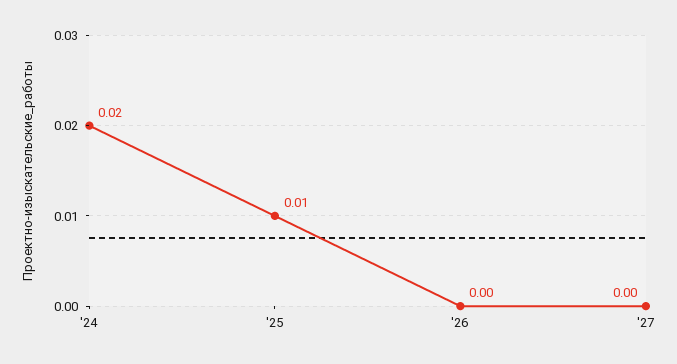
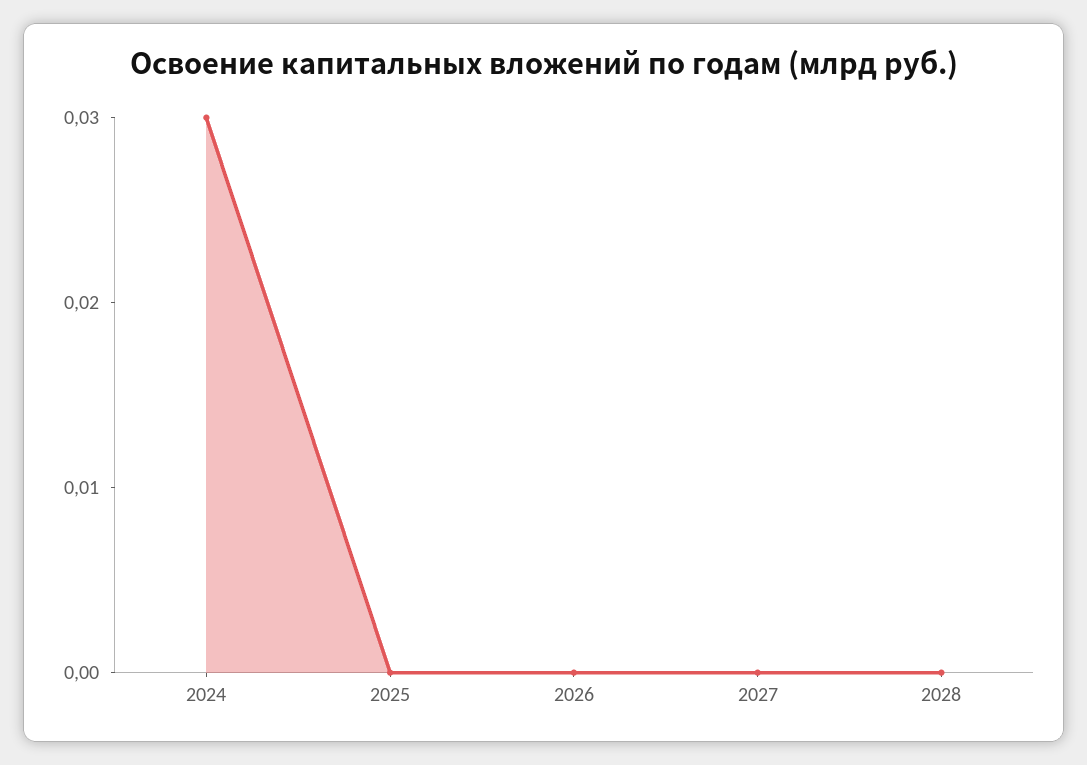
'24: 0.02 -> 0.03
'25: 0.01 -> 0
2028: none -> 0

